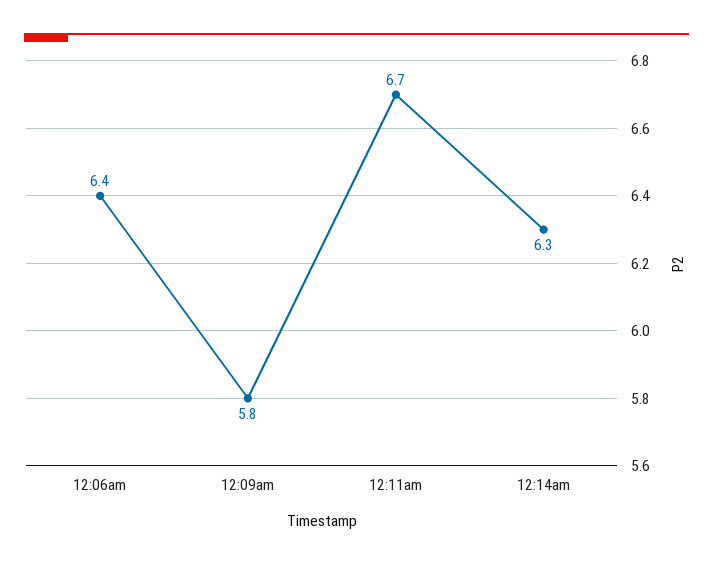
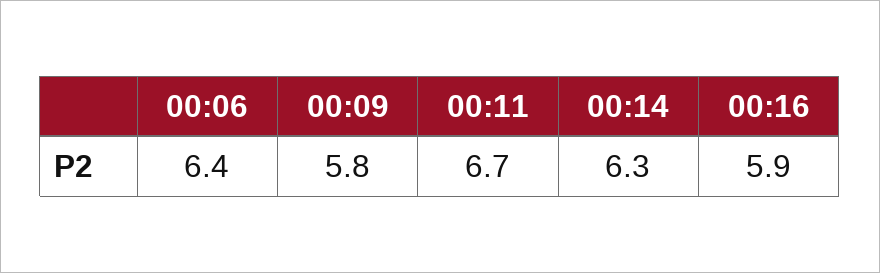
00:16: none -> 5.9

